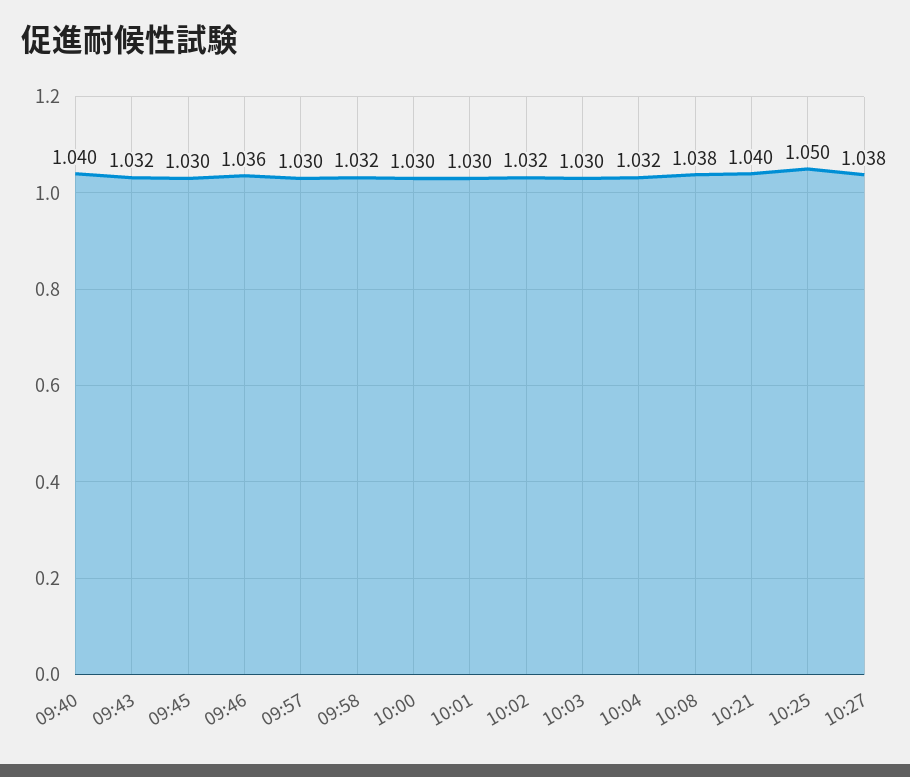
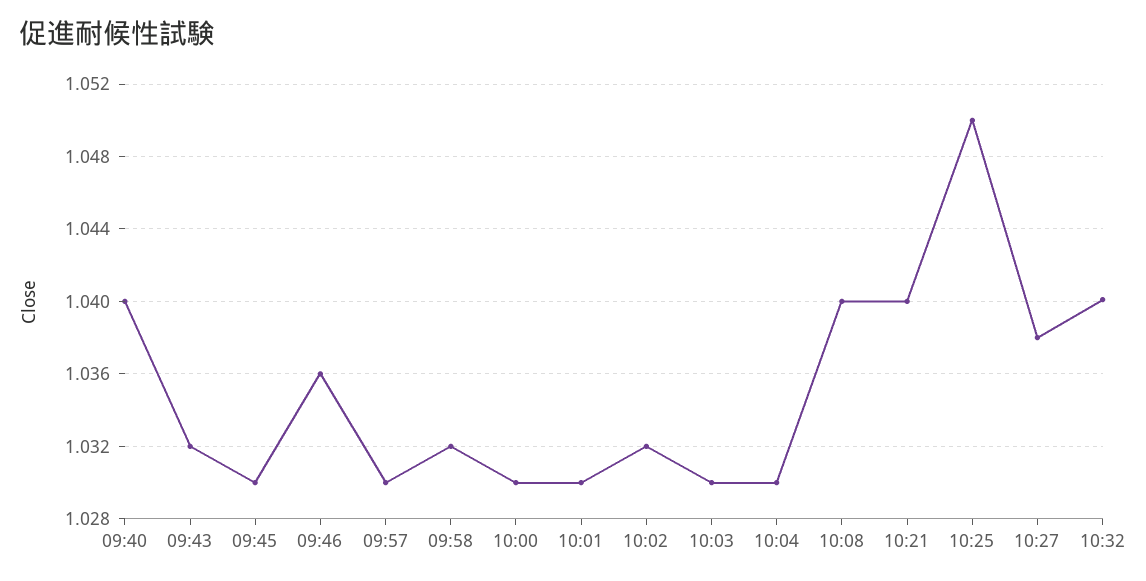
10:04: 1.032 -> 1.03
10:08: 1.038 -> 1.04
10:32: none -> 1.04

